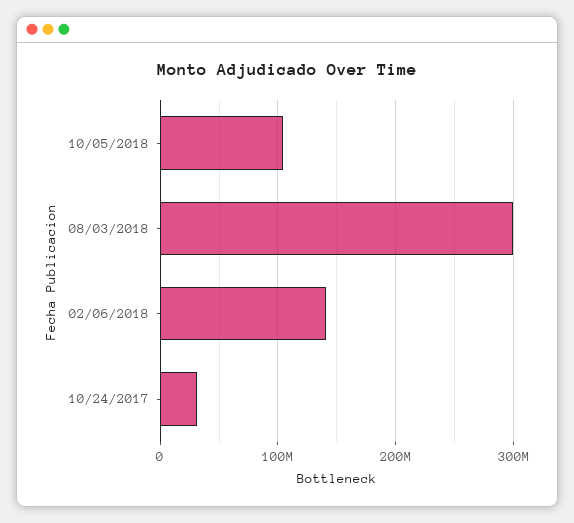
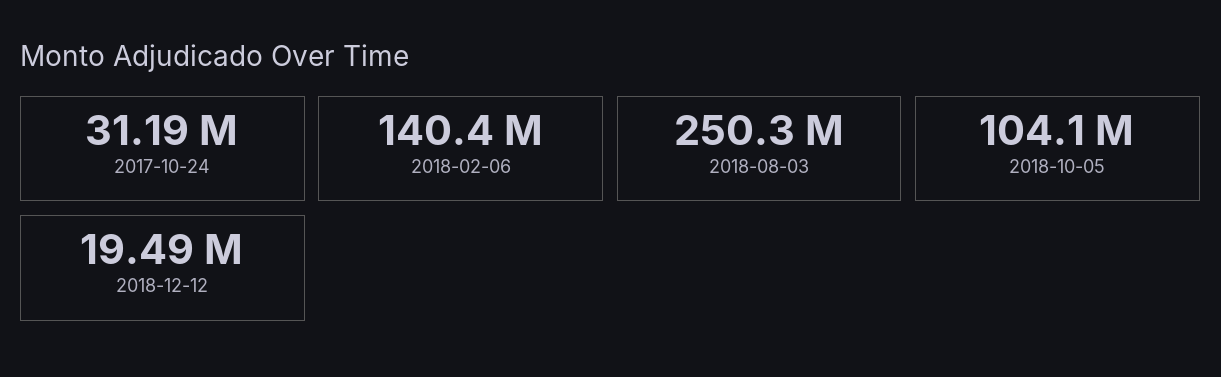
08/03/2018: 300000000 -> 250300000
2018-12-12: none -> 19490000

